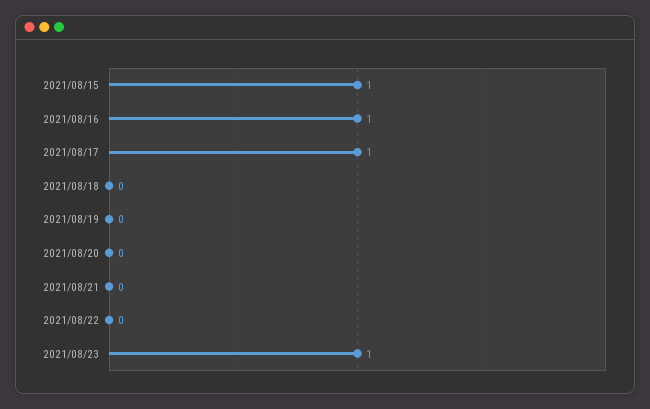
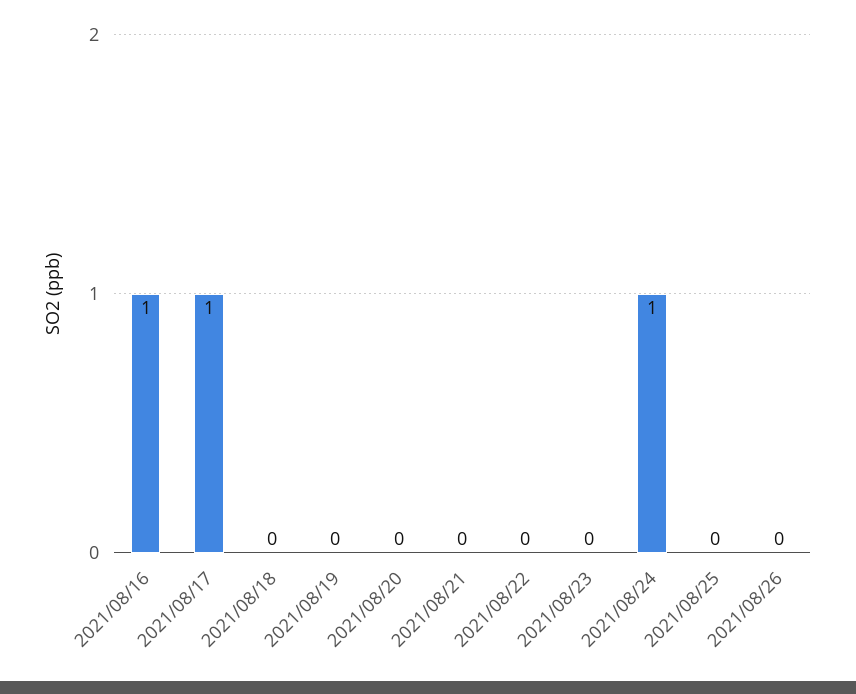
2021/08/15: 1 -> none
2021/08/23: 1 -> 0
2021/08/24: none -> 1
2021/08/25: none -> 0
2021/08/26: none -> 0

